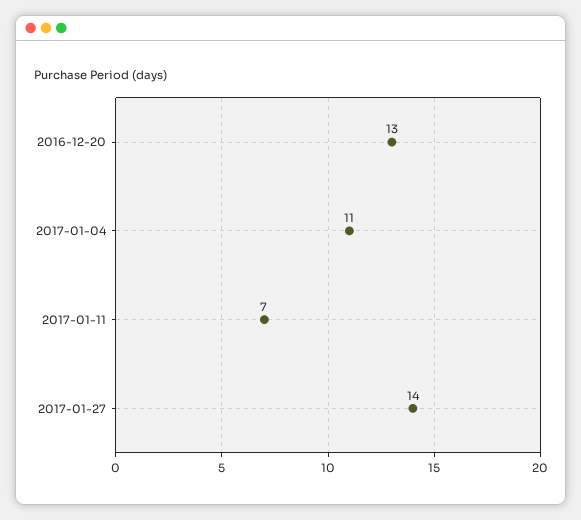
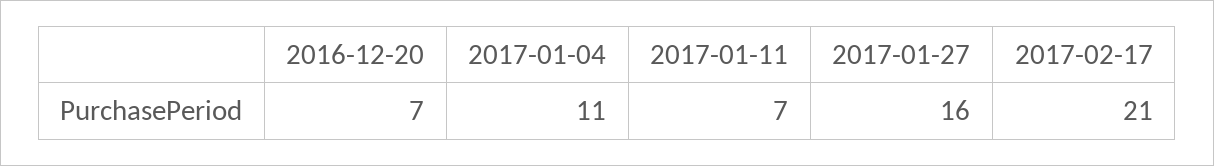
2016-12-20: 13 -> 7
2017-01-27: 14 -> 16
2017-02-17: none -> 21

